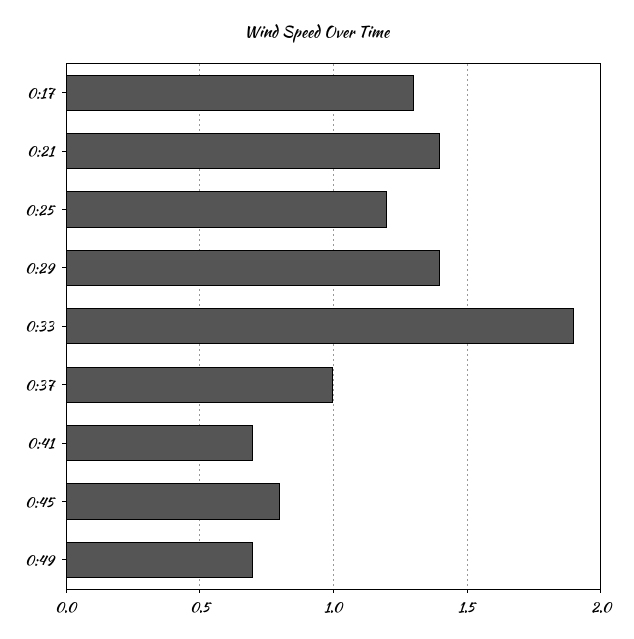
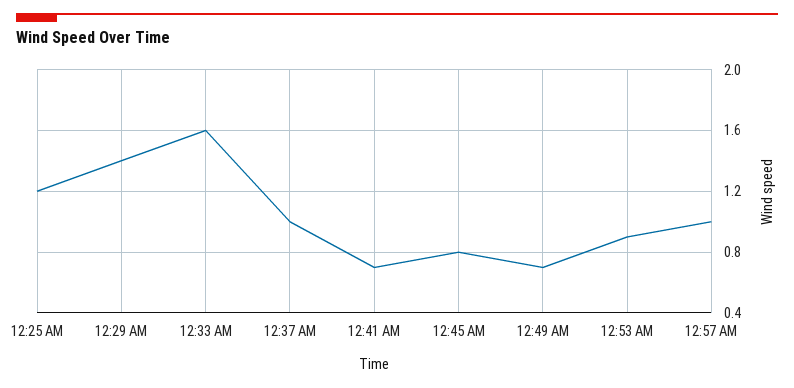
0:17: 1.3 -> none
0:21: 1.4 -> none
0:33: 1.9 -> 1.6
12:53 AM: none -> 0.9
12:57 AM: none -> 1

